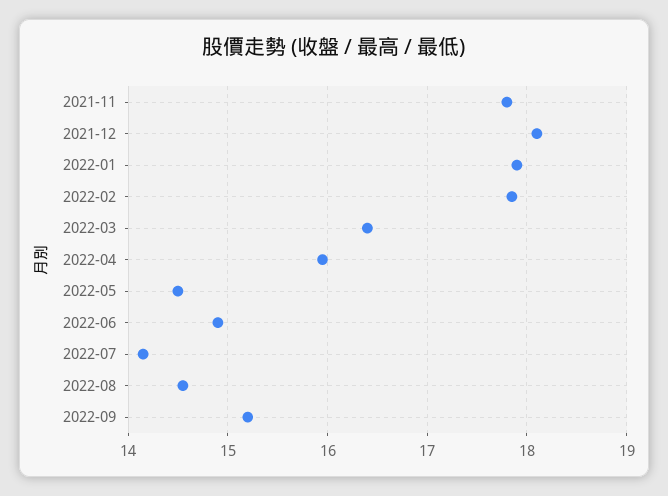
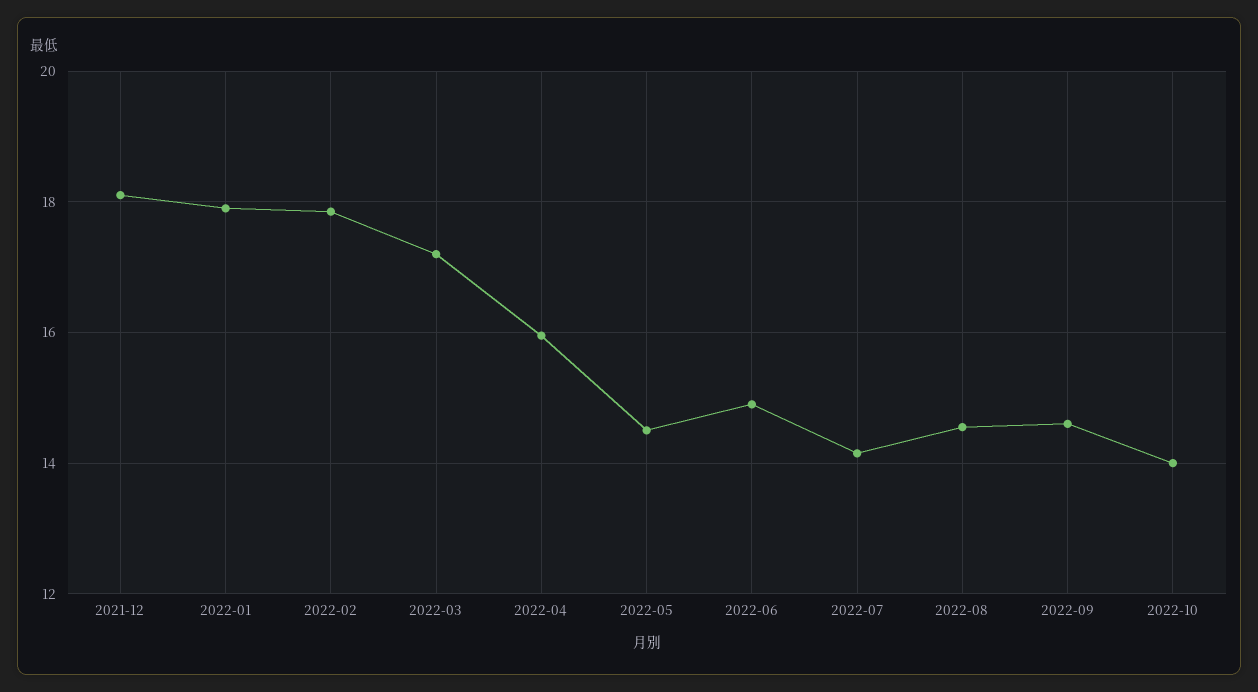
2021-11: 17.8 -> none
2022-03: 16.4 -> 17.2
2022-09: 15.2 -> 14.6
2022-10: none -> 14

